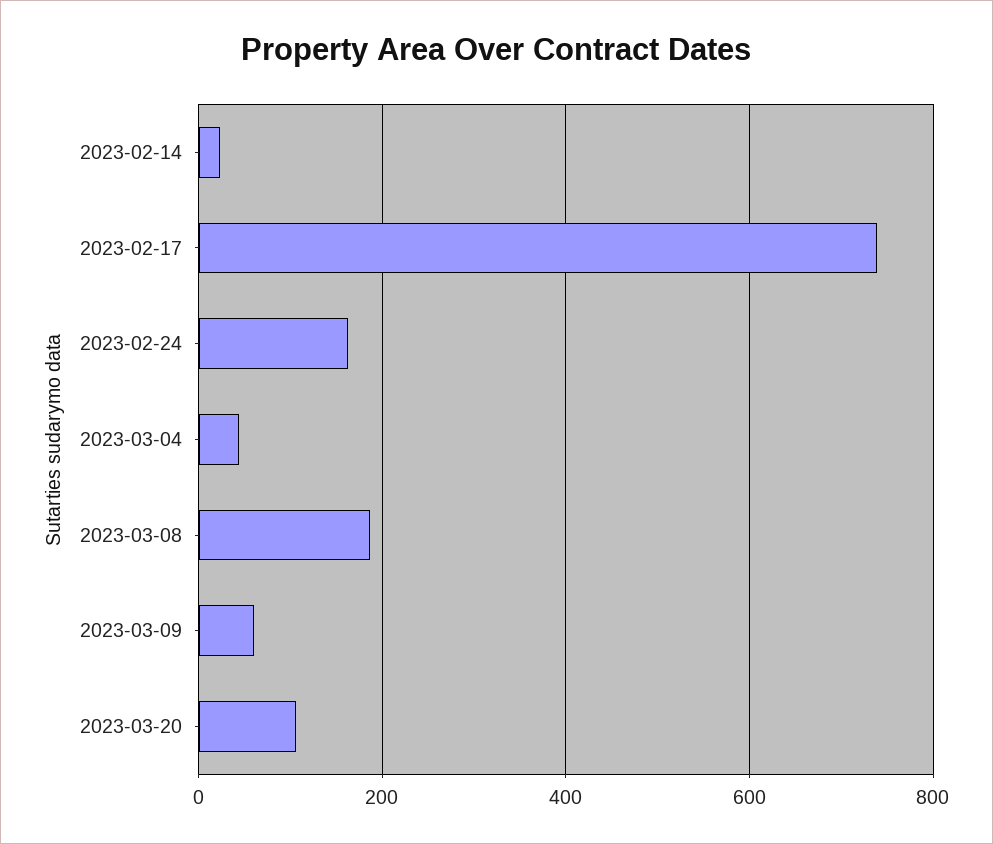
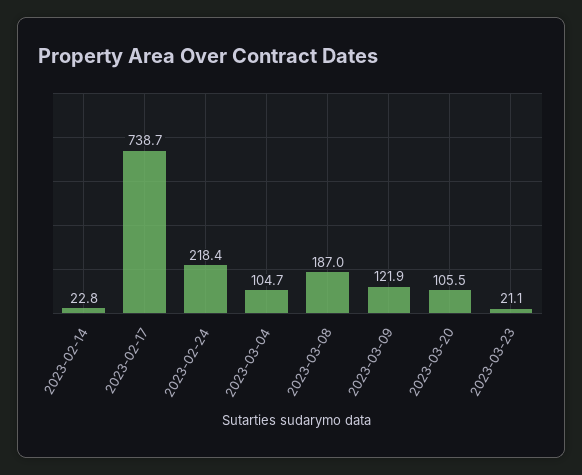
2023-02-24: 160 -> 218.4
2023-03-04: 40 -> 104.7
2023-03-09: 60 -> 121.9
2023-03-23: none -> 21.1

